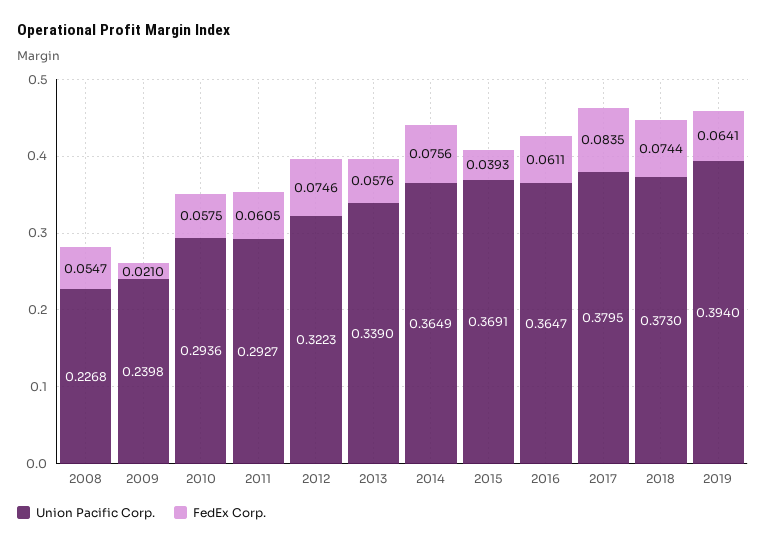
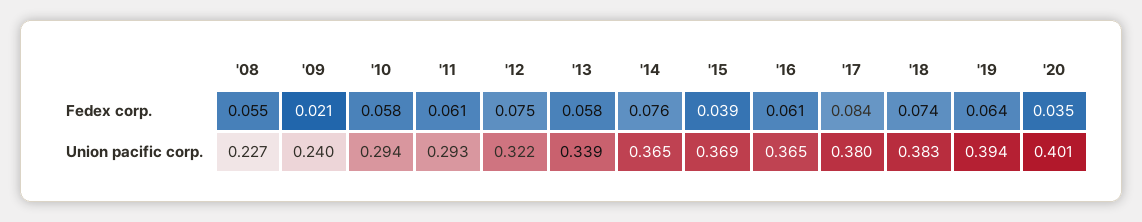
Union Pacific Corp., 2018: 0.373 -> 0.383
FedEx Corp., '20: none -> 0.035
Union Pacific Corp., '20: none -> 0.401

